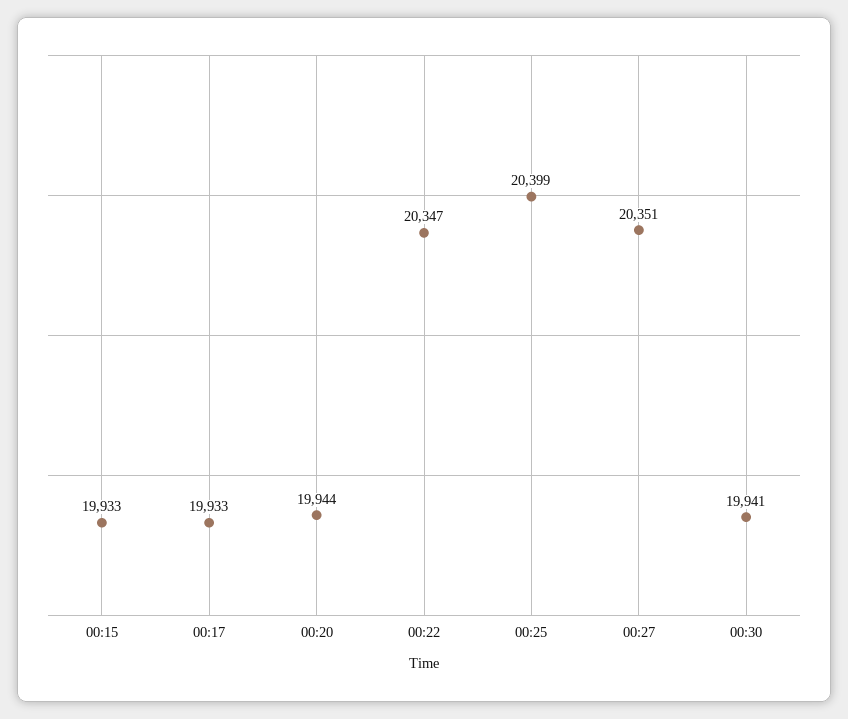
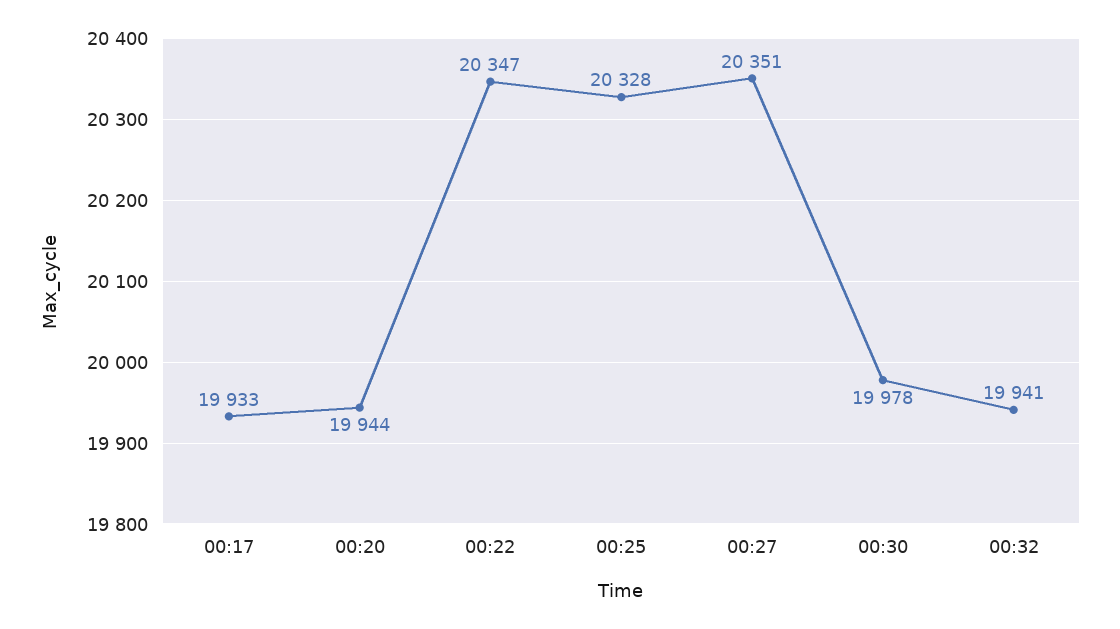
00:15: 19933 -> none
00:25: 20399 -> 20328
00:30: 19941 -> 19978
00:32: none -> 19941

